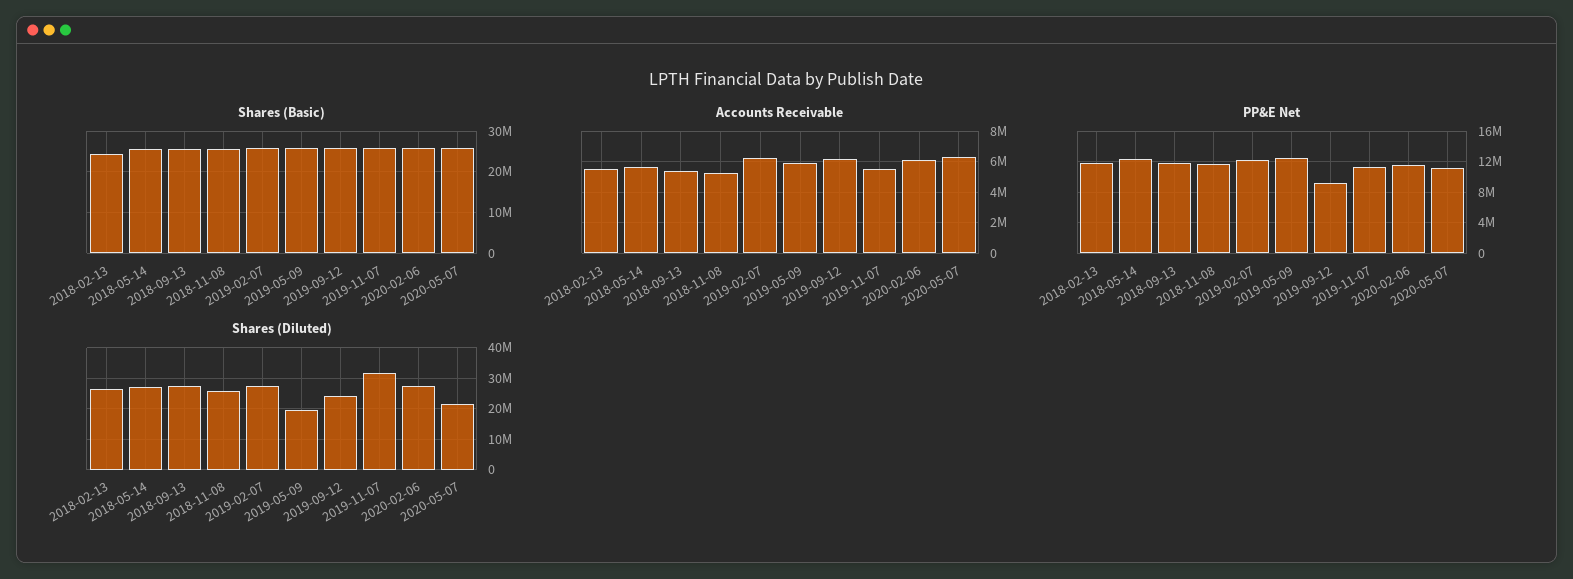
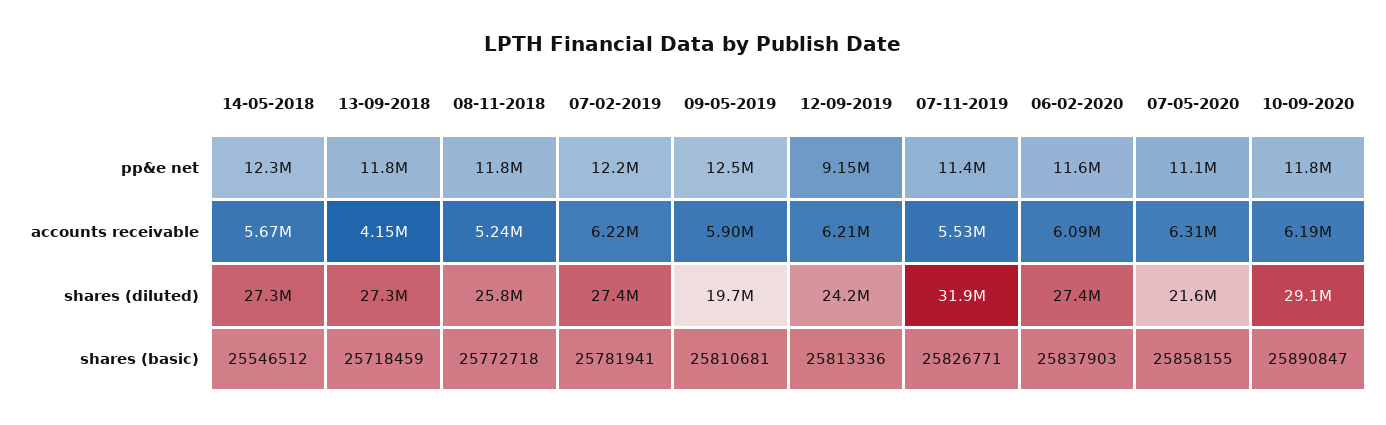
Shares (Basic), 2018-02-13: 24000000 -> none
Accounts Receivable, 2018-02-13: 5500000 -> none
Accounts Receivable, 2018-09-13: 5500000 -> 4150000
PP&E Net, 2018-02-13: 12000000 -> none
Shares (Diluted), 2018-02-13: 26000000 -> none
PP&E Net, 10-09-2020: none -> 11800000
Accounts Receivable, 10-09-2020: none -> 6190000
Shares (Diluted), 10-09-2020: none -> 29100000
Shares (Basic), 10-09-2020: none -> 25890847

